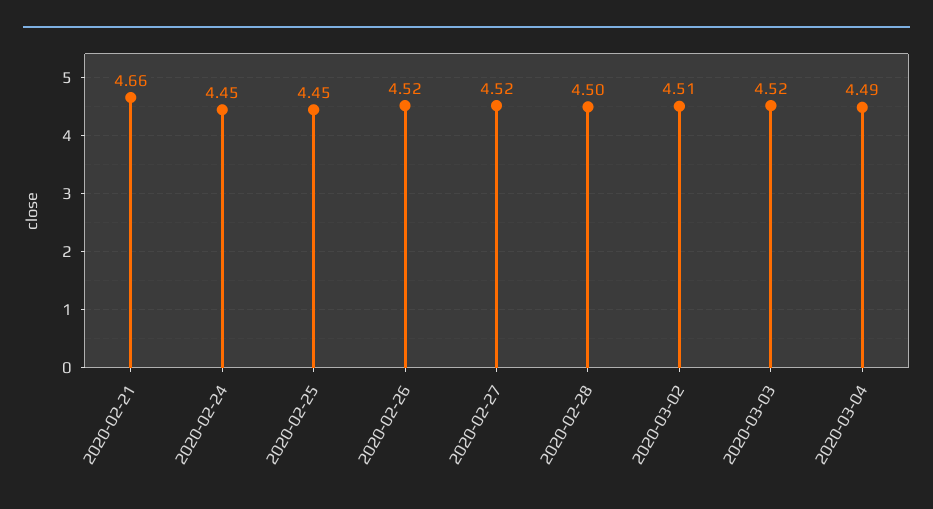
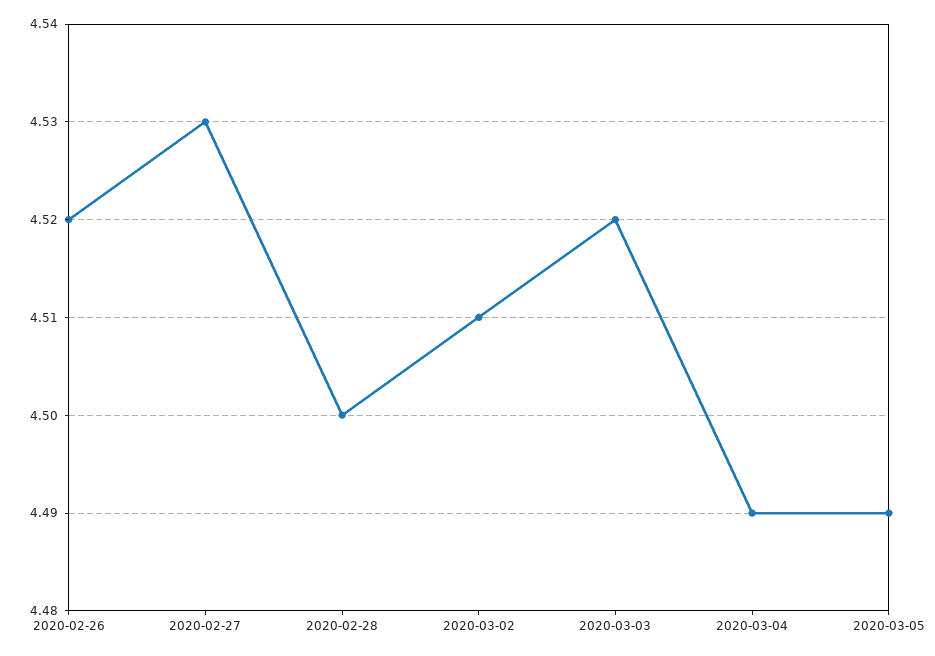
2020-02-21: 4.66 -> none
2020-02-24: 4.45 -> none
2020-02-25: 4.45 -> none
2020-02-27: 4.52 -> 4.53
2020-03-05: none -> 4.49

